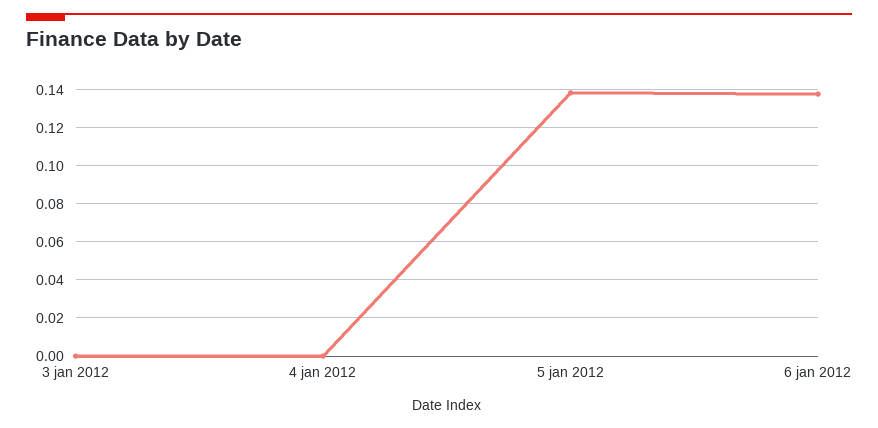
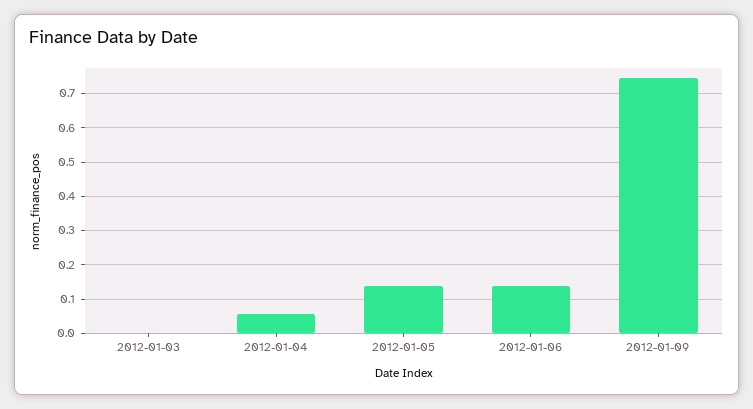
4 jan 2012: 0 -> 0.06
2012-01-09: none -> 0.74

